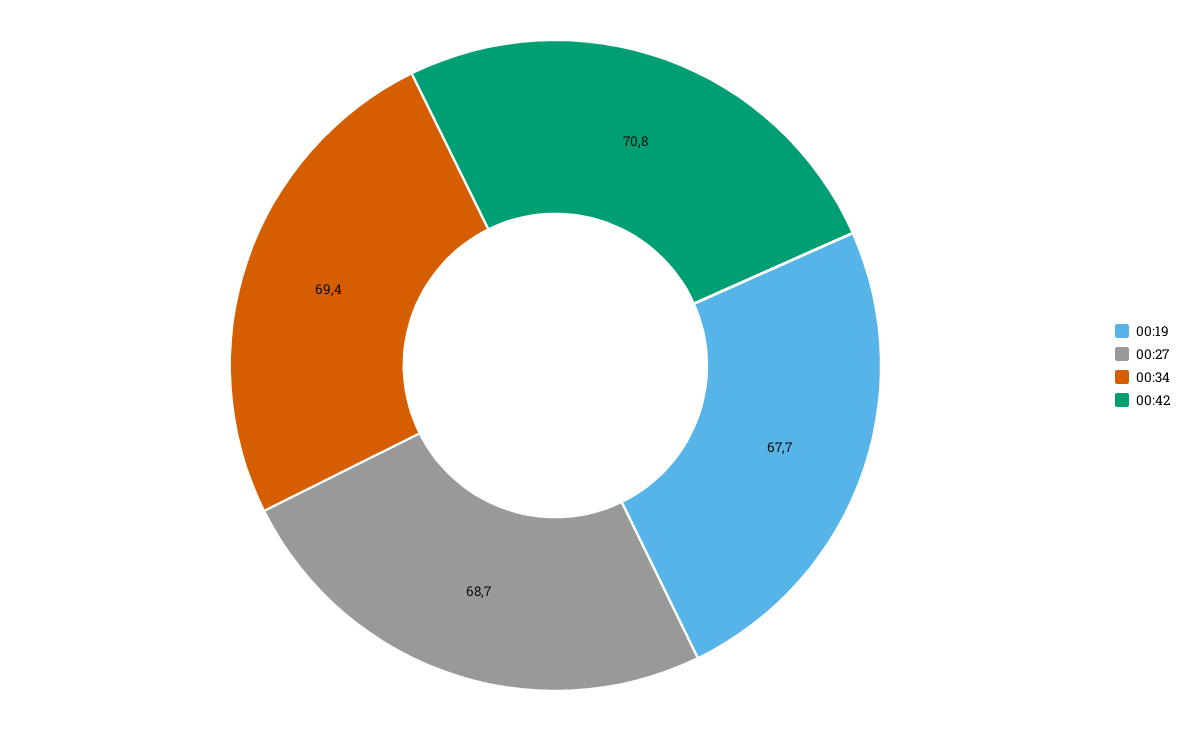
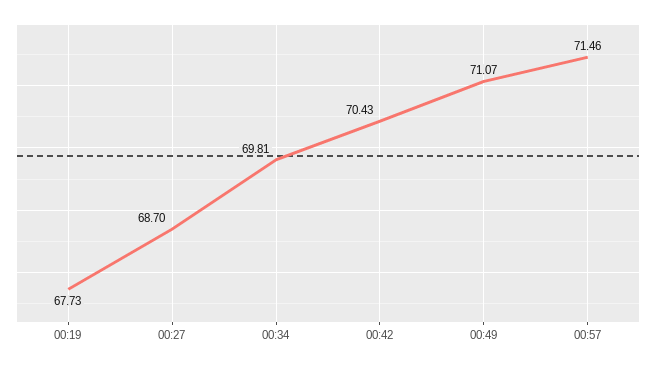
00:34: 69.4 -> 69.81
00:42: 70.8 -> 70.43
00:49: none -> 71.07
00:57: none -> 71.46

